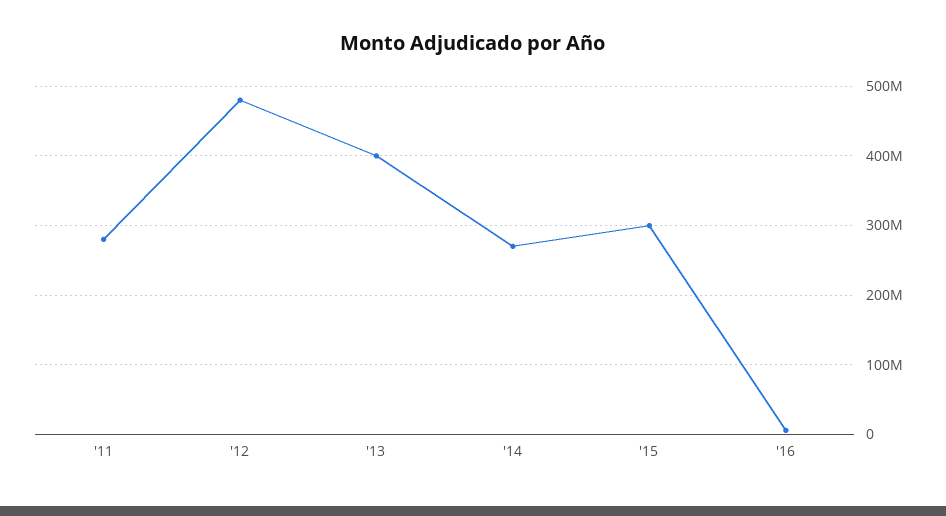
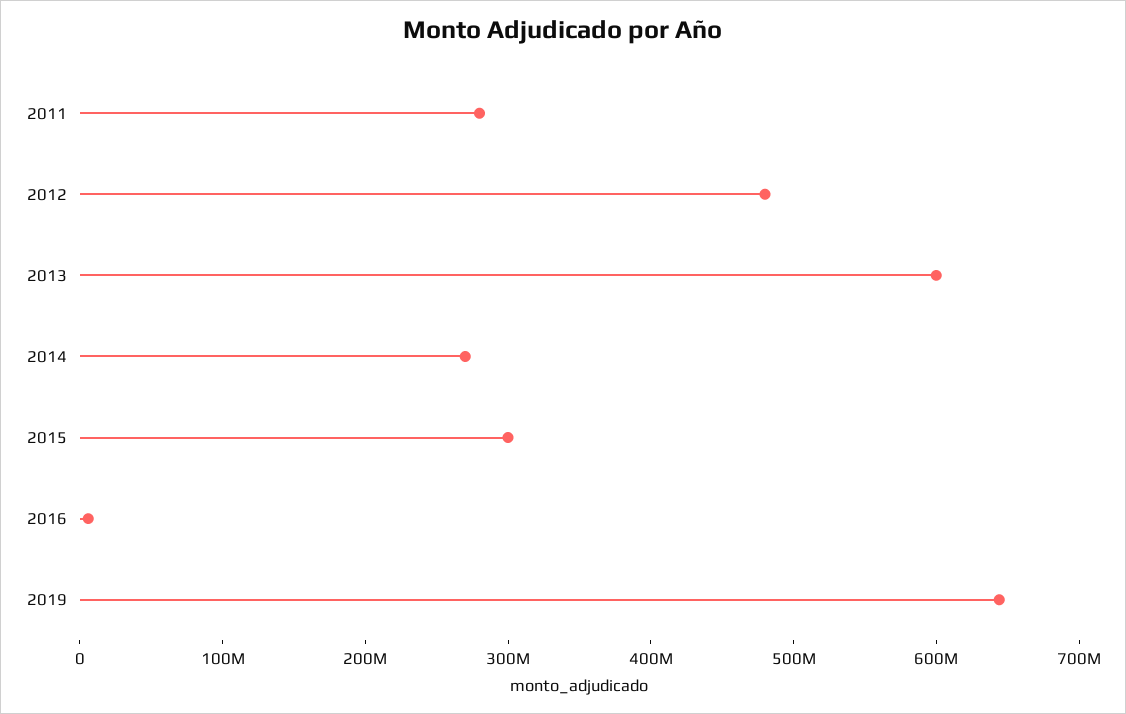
'13: 400000000 -> 600000000
2019: none -> 640000000

